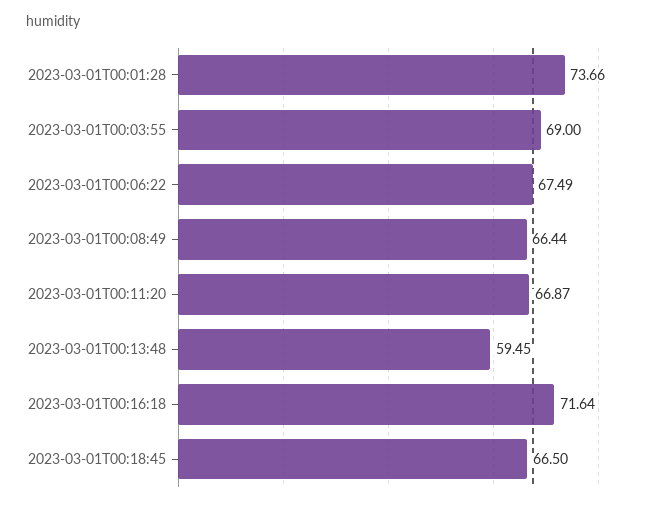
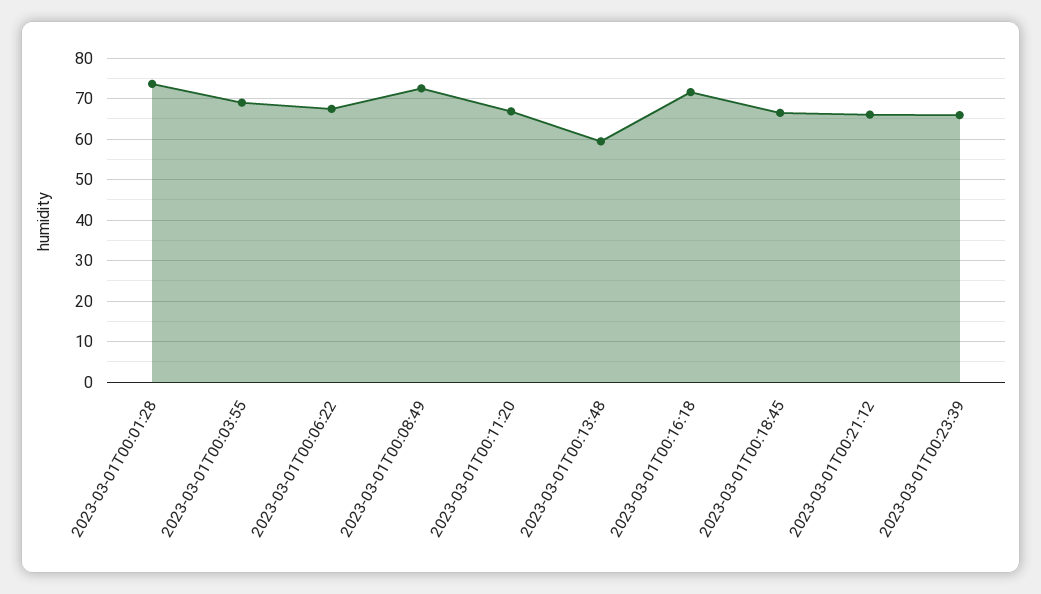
2023-03-01T00:08:49: 66.44 -> 72
2023-03-01T00:21:12: none -> 66
2023-03-01T00:23:39: none -> 66

